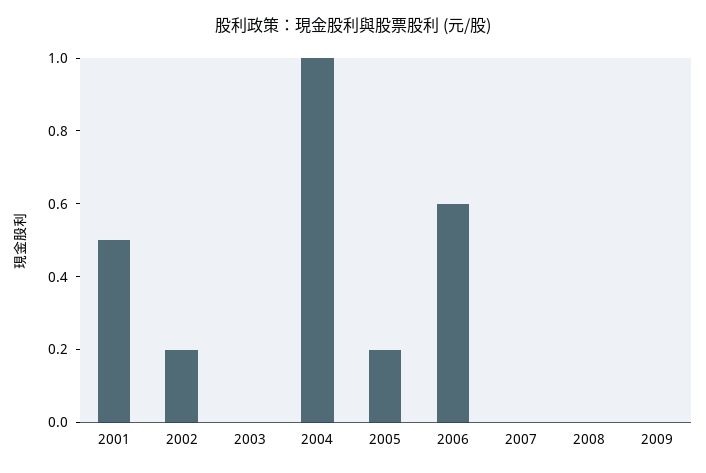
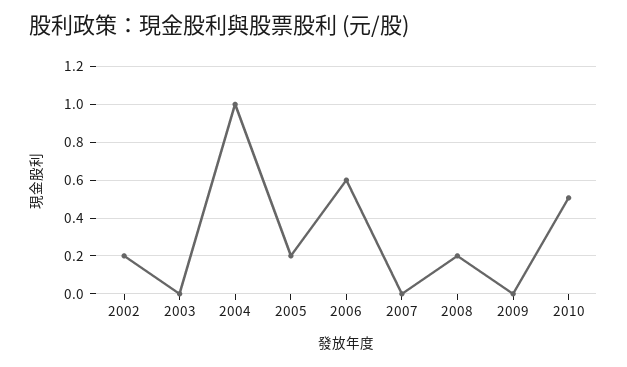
2001: 0.5 -> none
2008: 0 -> 0.2
2010: none -> 0.5

